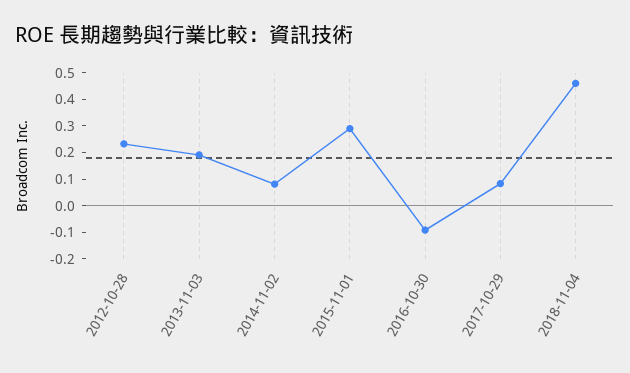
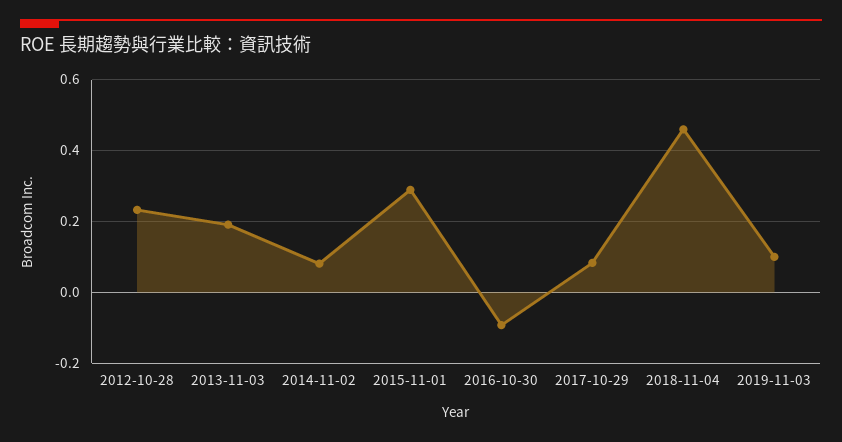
2019-11-03: none -> 0.1

